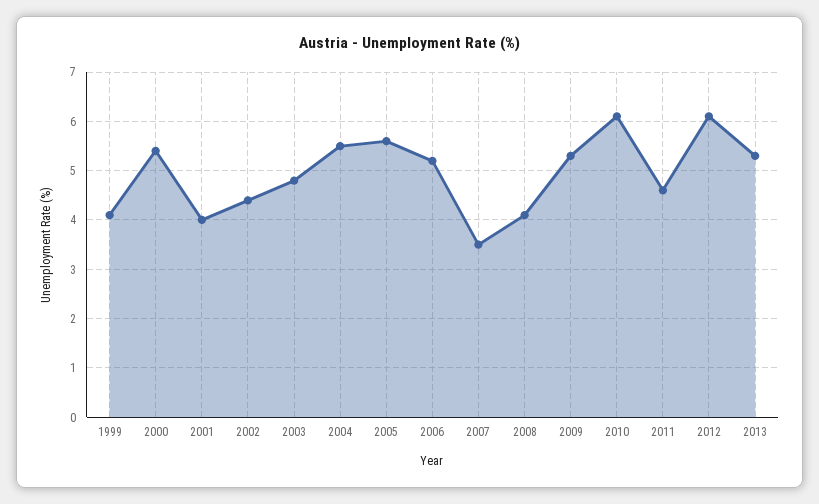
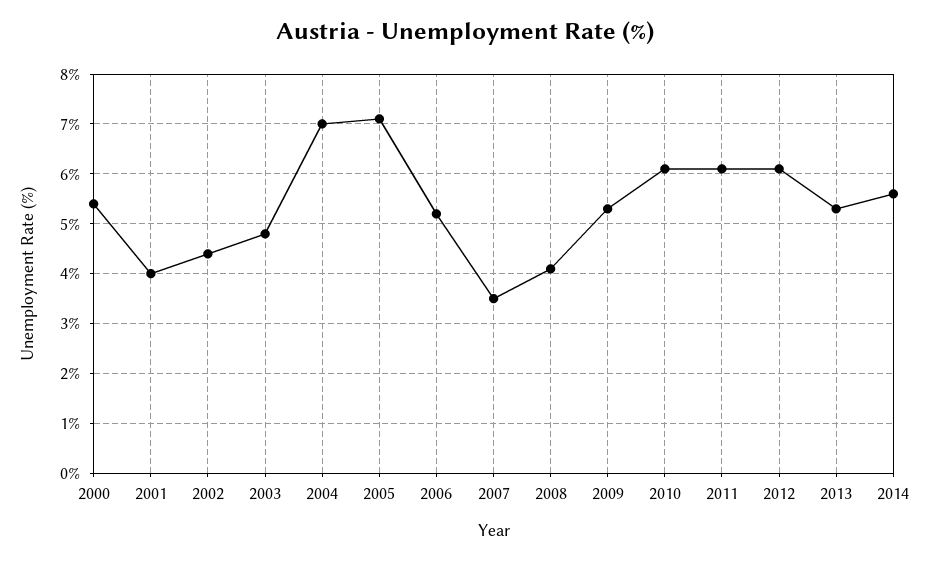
1999: 4 -> none
2004: 5.5 -> 7
2005: 5.5 -> 7
2011: 4.5 -> 6
2014: none -> 5.5

